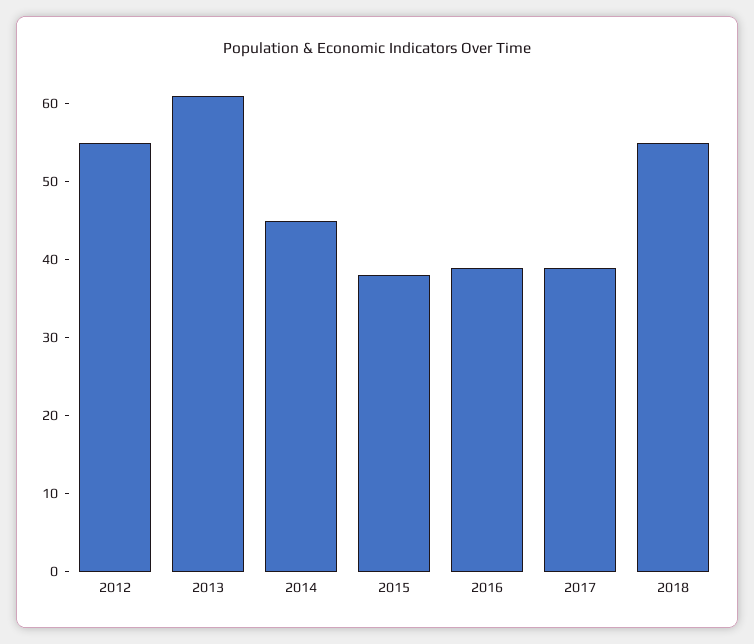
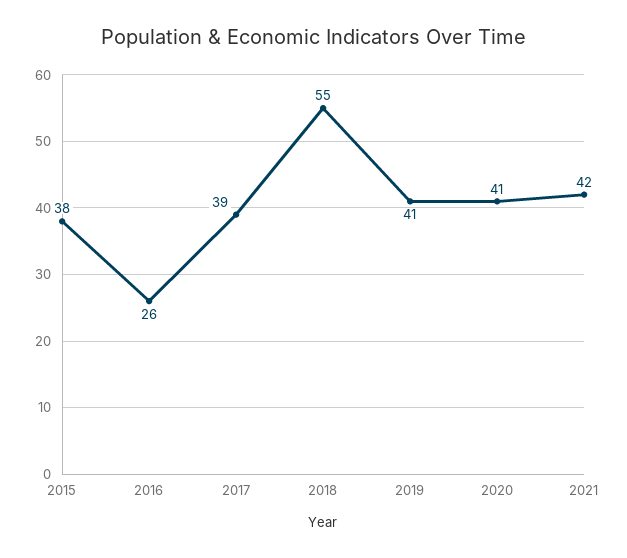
2012: 55 -> none
2013: 60 -> none
2014: 45 -> none
2016: 40 -> 26
2019: none -> 41
2020: none -> 41
2021: none -> 42

